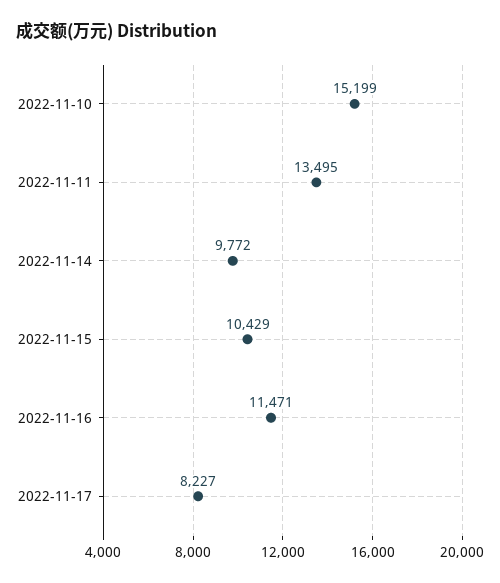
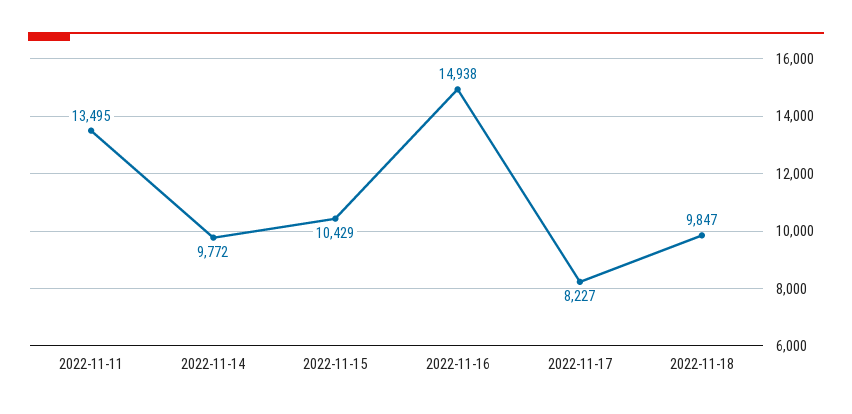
2022-11-10: 15199 -> none
2022-11-16: 11471 -> 14938
2022-11-18: none -> 9847

